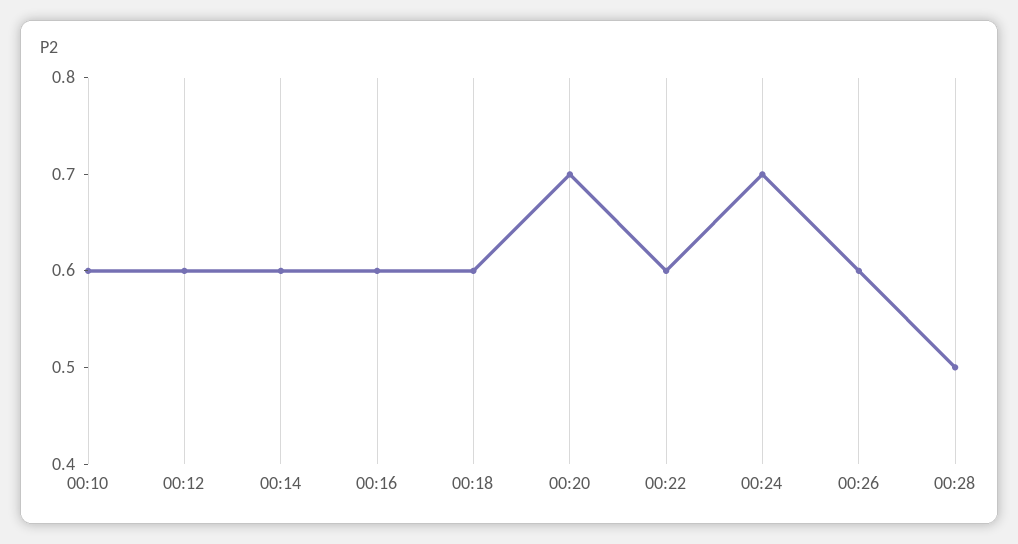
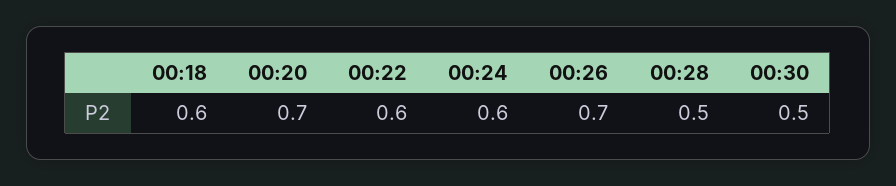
00:10: 0.6 -> none
00:12: 0.6 -> none
00:14: 0.6 -> none
00:16: 0.6 -> none
00:24: 0.7 -> 0.6
00:26: 0.6 -> 0.7
00:30: none -> 0.5

